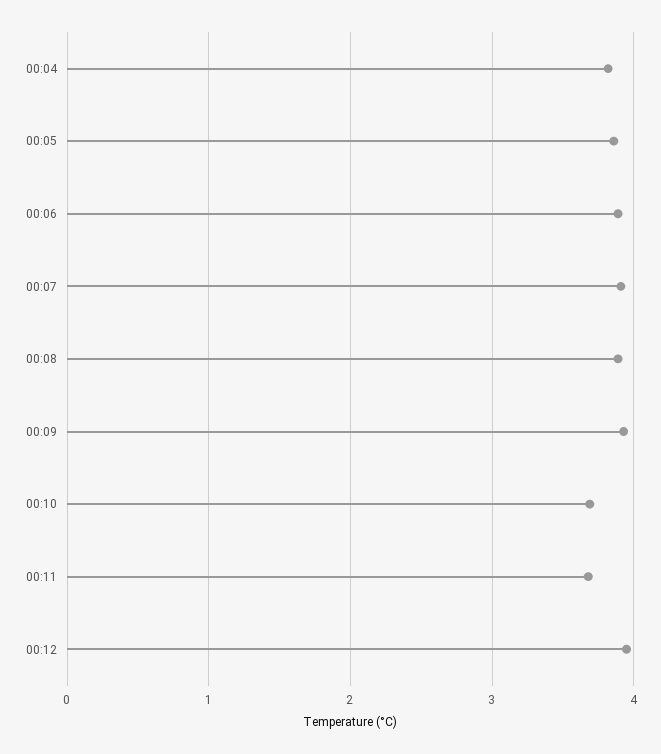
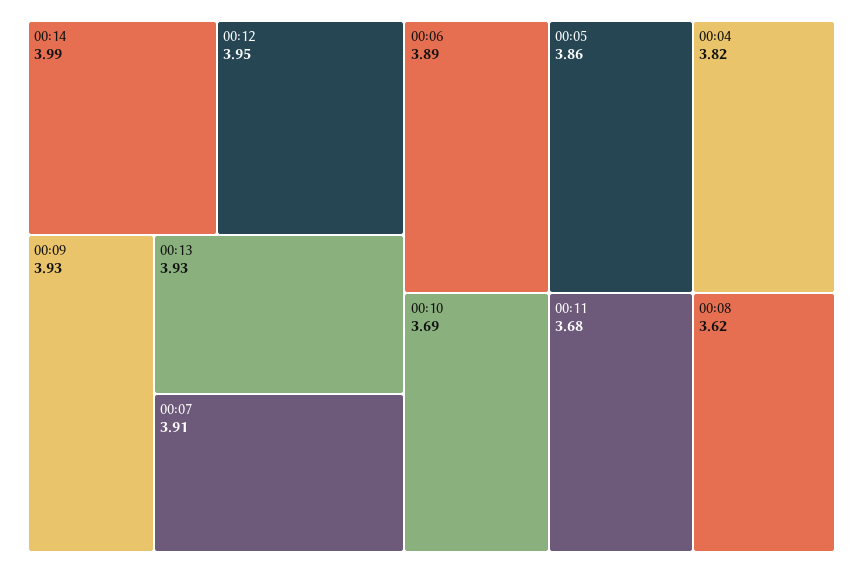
00:08: 3.9 -> 3.62
00:14: none -> 3.99
00:13: none -> 3.93

